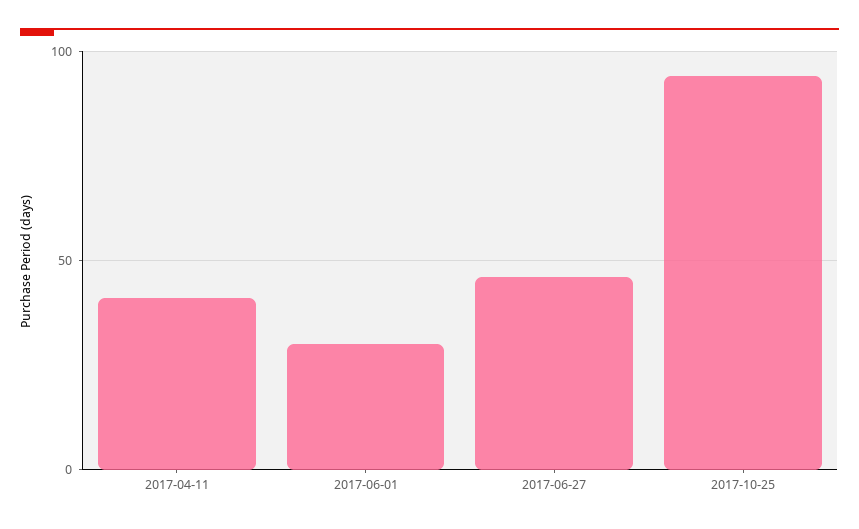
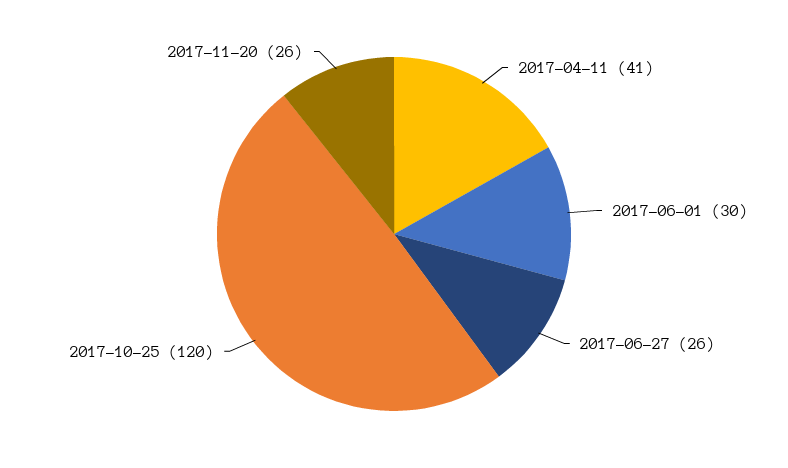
2017-06-27: 45 -> 26
2017-10-25: 95 -> 120
2017-11-20: none -> 26

